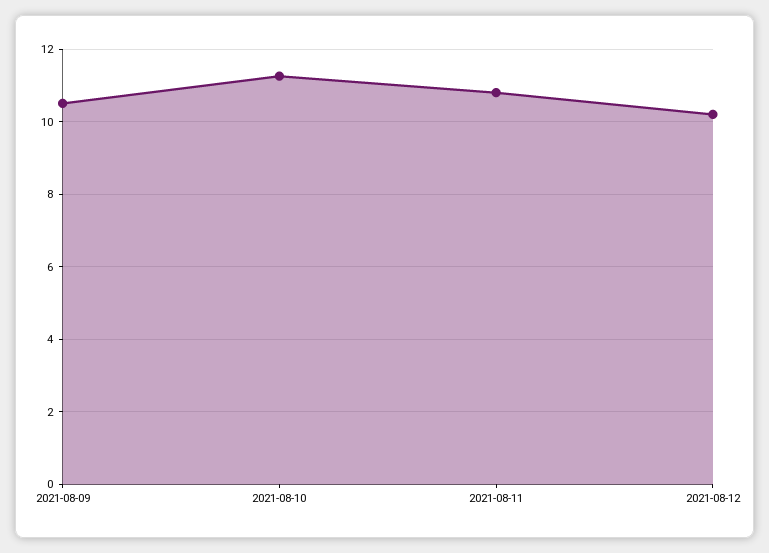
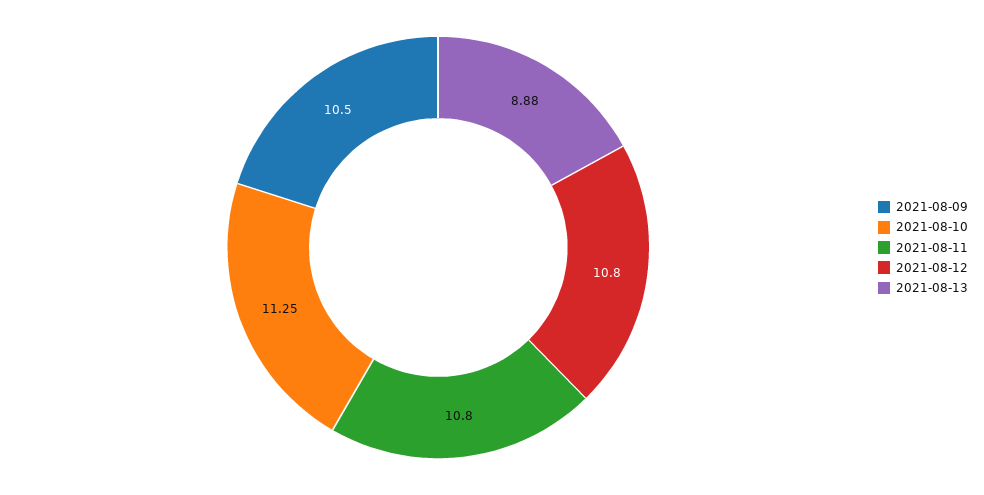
2021-08-12: 10.2 -> 10.8
2021-08-13: none -> 8.88

